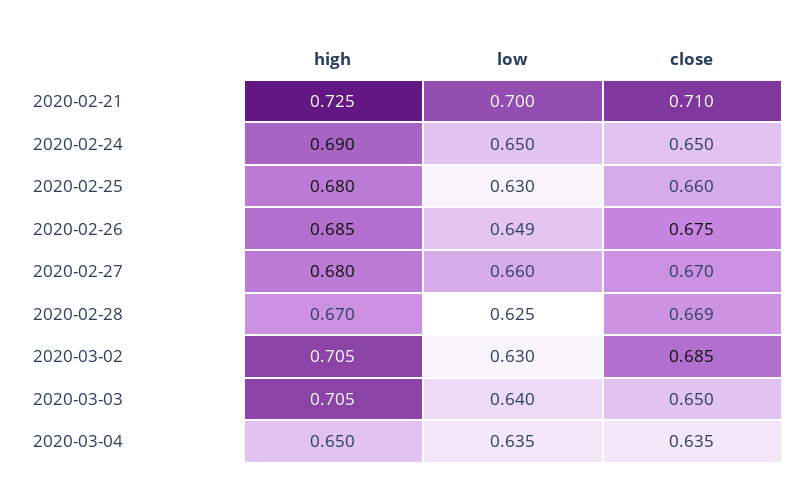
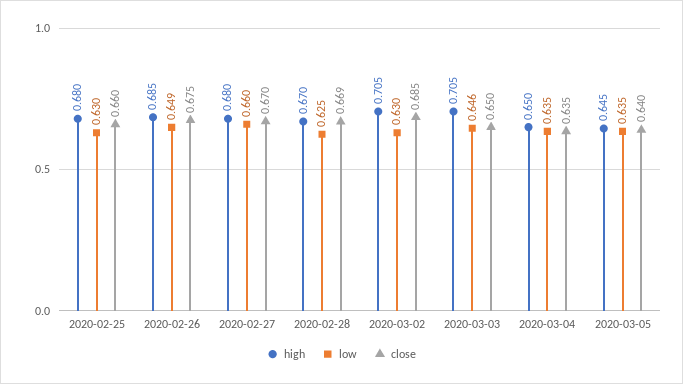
high, 2020-02-21: 0.725 -> none
low, 2020-02-21: 0.7 -> none
close, 2020-02-21: 0.71 -> none
high, 2020-02-24: 0.69 -> none
low, 2020-02-24: 0.65 -> none
close, 2020-02-24: 0.65 -> none
low, 2020-03-03: 0.64 -> 0.646
high, 2020-03-05: none -> 0.645
low, 2020-03-05: none -> 0.635
close, 2020-03-05: none -> 0.64

